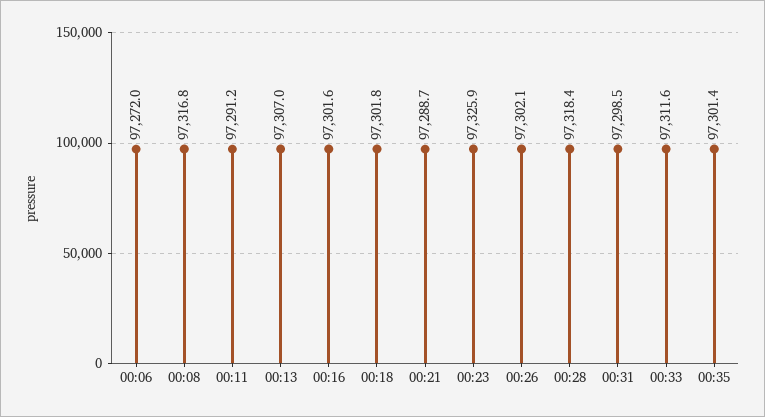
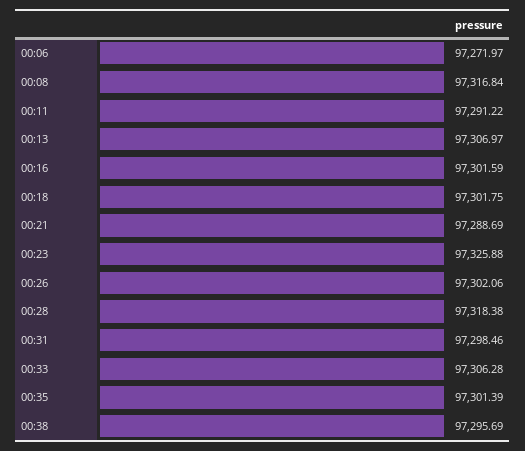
00:33: 97311.6 -> 97306.28
00:38: none -> 97295.69

